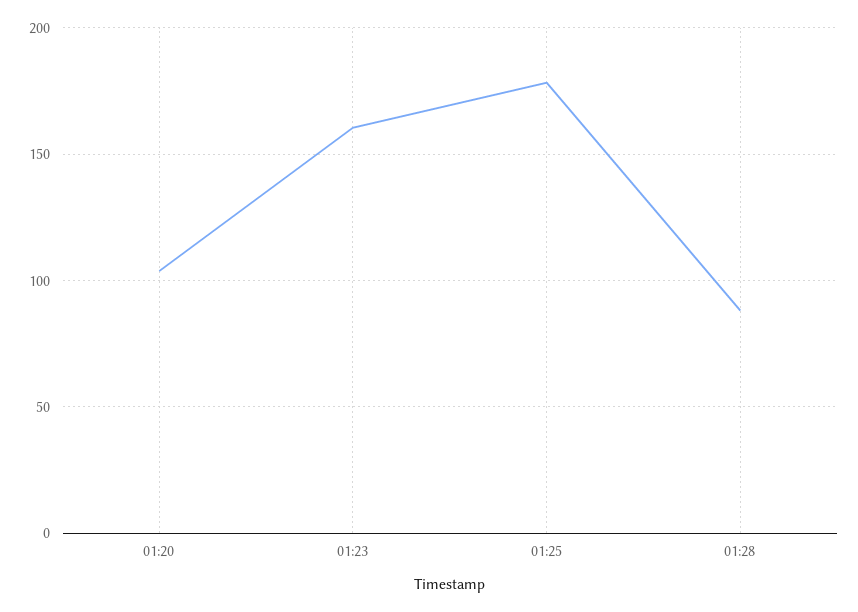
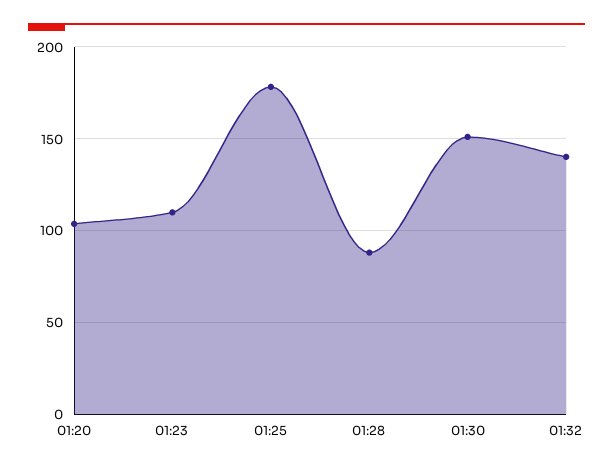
01:23: 160 -> 110
01:30: none -> 150
01:32: none -> 140

